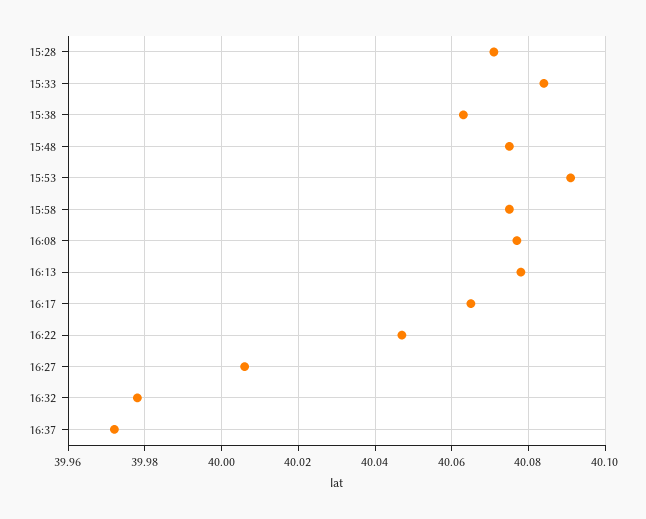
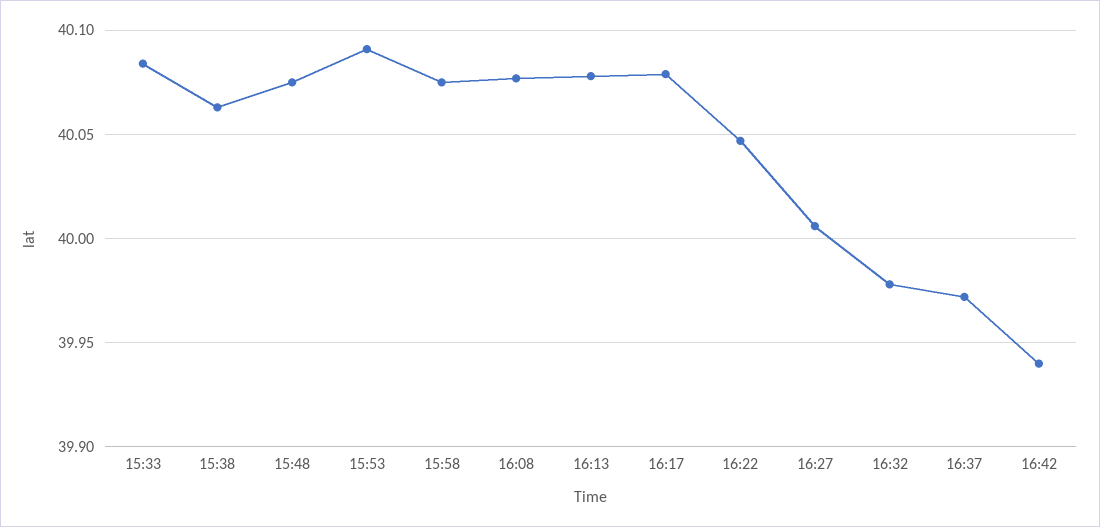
15:28: 40.07 -> none
16:17: 40.065 -> 40.08
16:42: none -> 39.94

